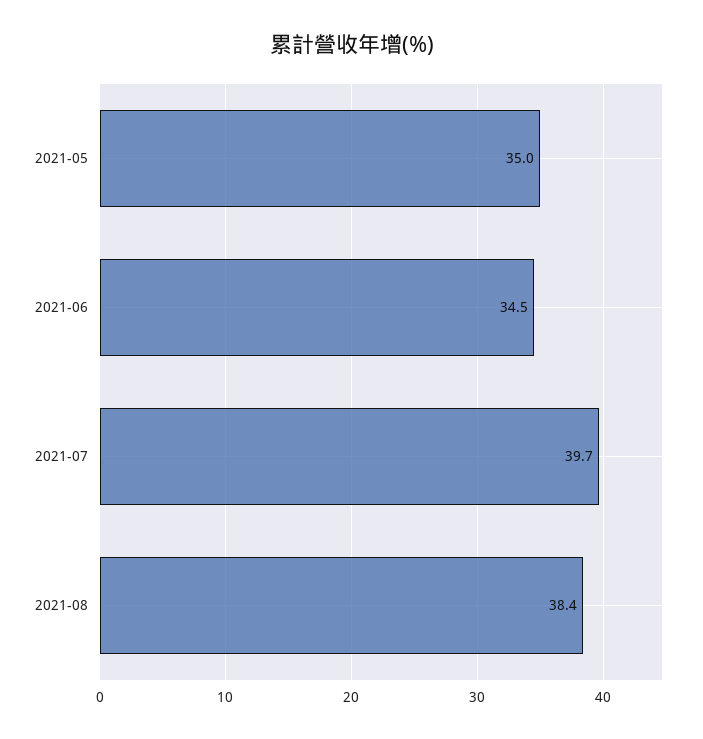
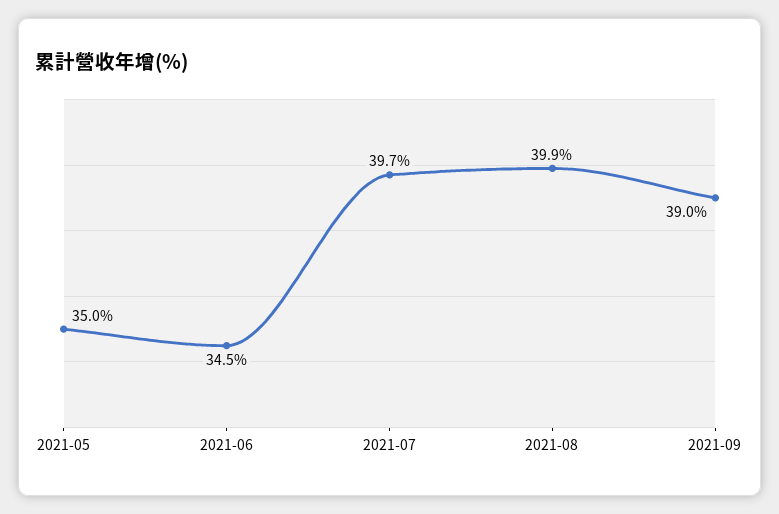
2021-08: 38.4 -> 39.9
2021-09: none -> 39

